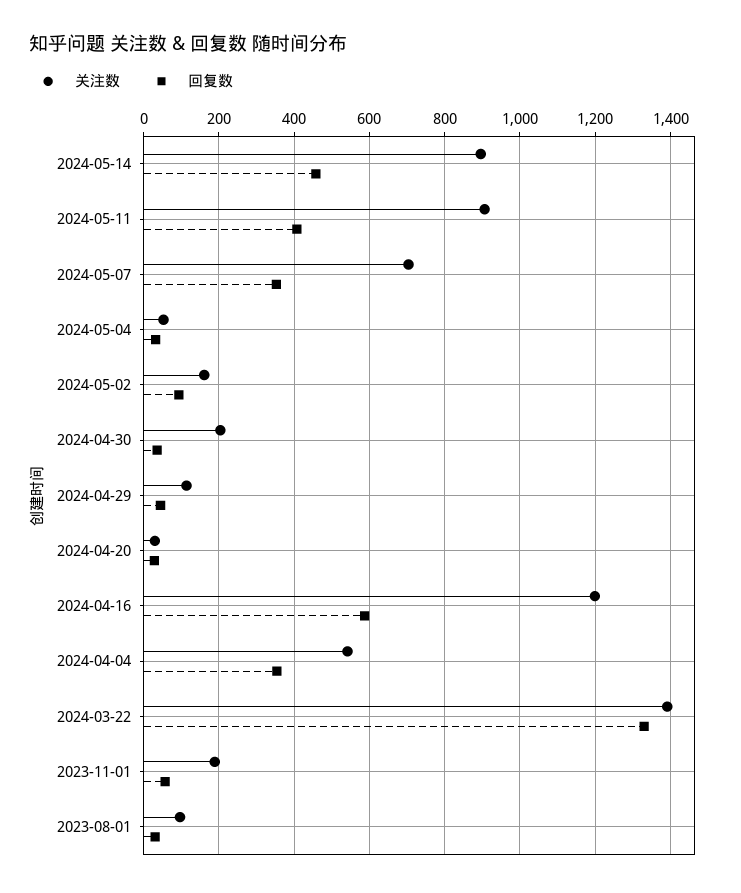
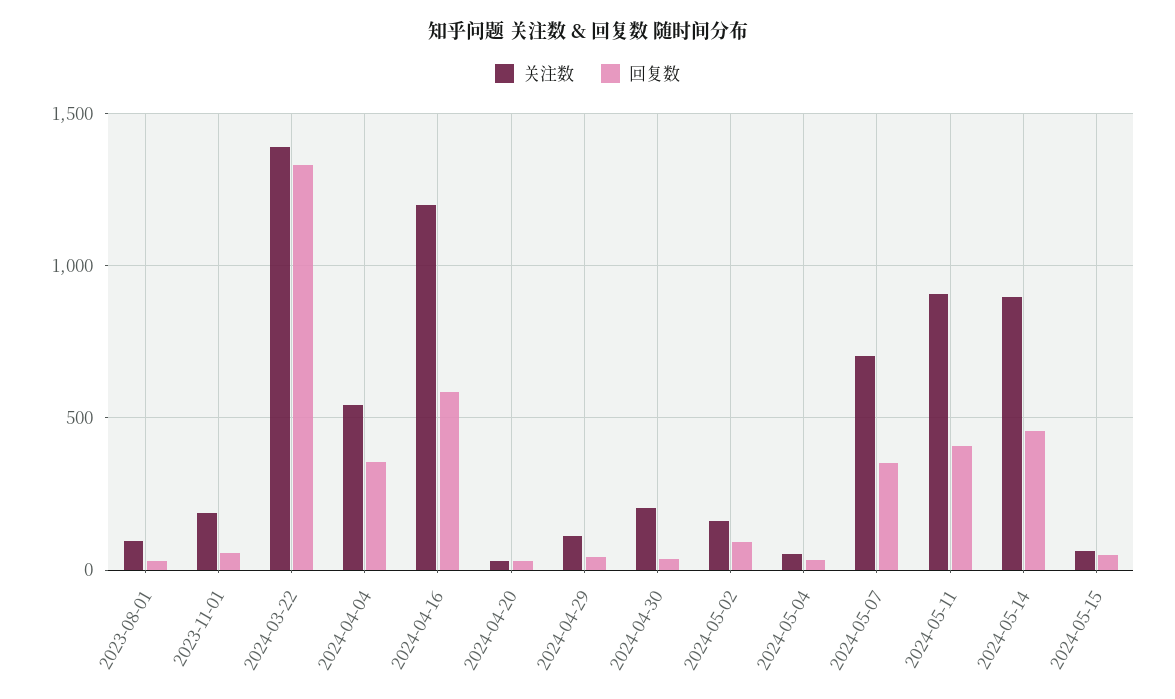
关注数, 2024-05-15: none -> 50
回复数, 2024-05-15: none -> 50

